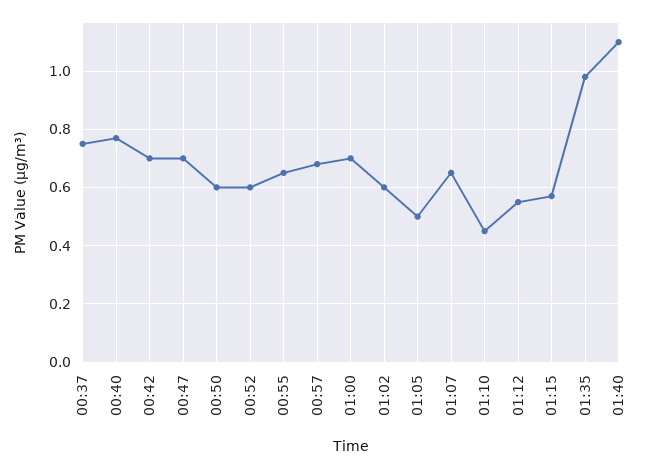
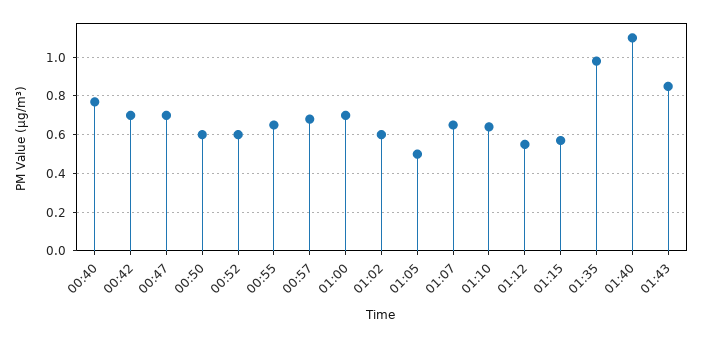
00:37: 0.75 -> none
01:10: 0.45 -> 0.65
01:43: none -> 0.85

